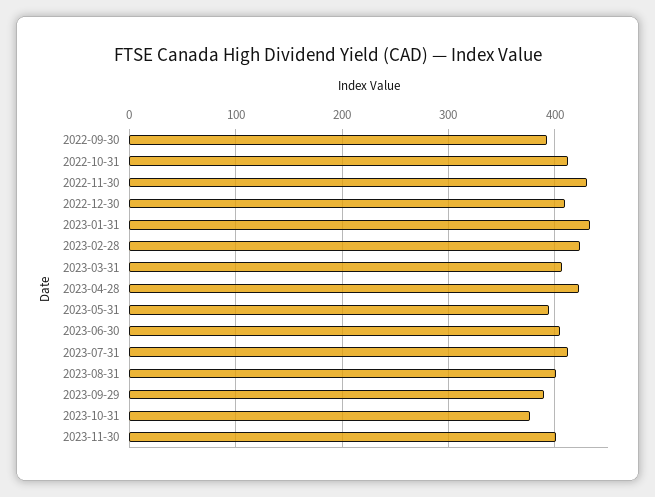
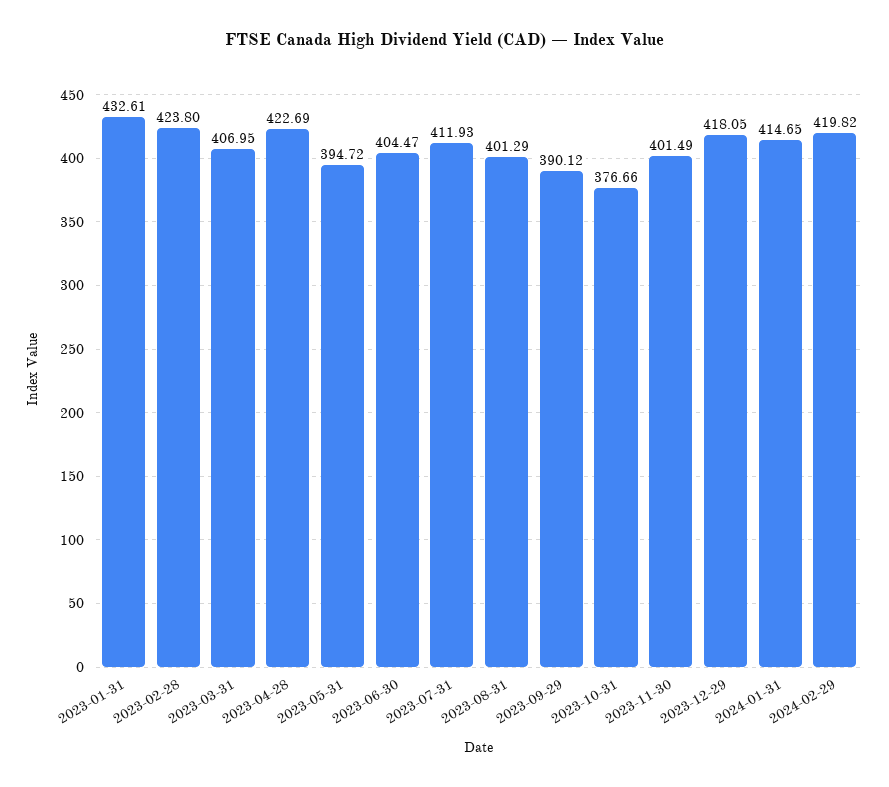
2022-09-30: 390 -> none
2022-10-31: 410 -> none
2022-11-30: 430 -> none
2022-12-30: 410 -> none
2023-12-29: none -> 418.05
2024-01-31: none -> 414.65
2024-02-29: none -> 419.82

